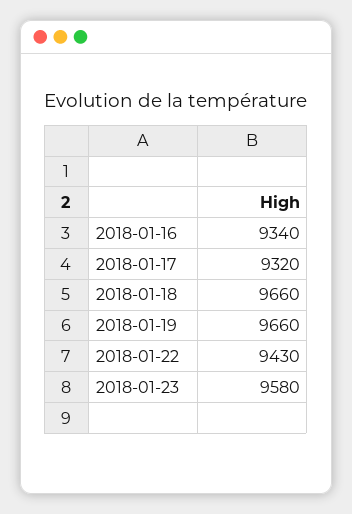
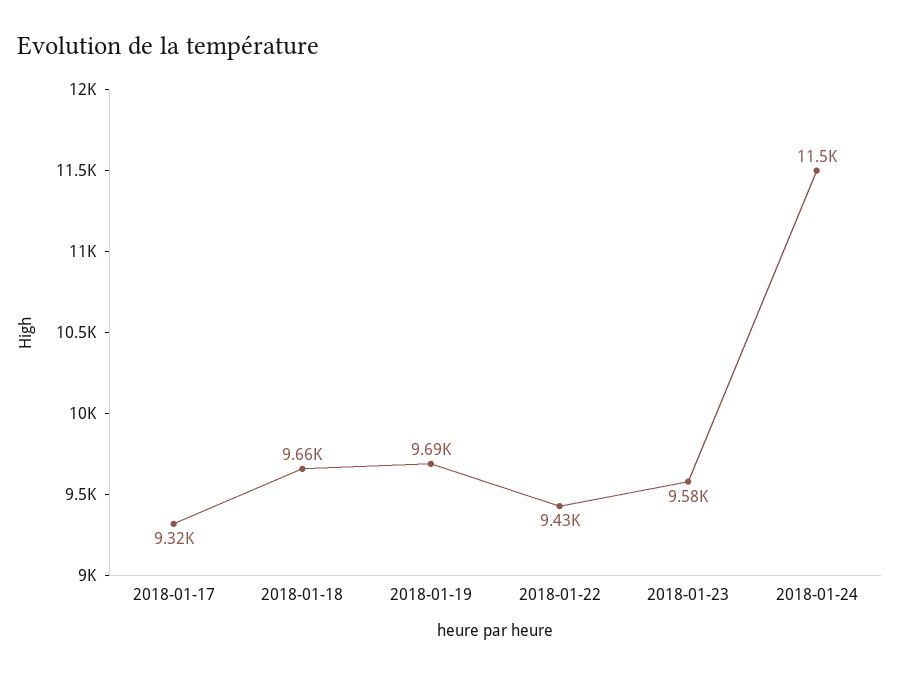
2018-01-16: 9340 -> none
2018-01-19: 9660 -> 9690
2018-01-24: none -> 11500

